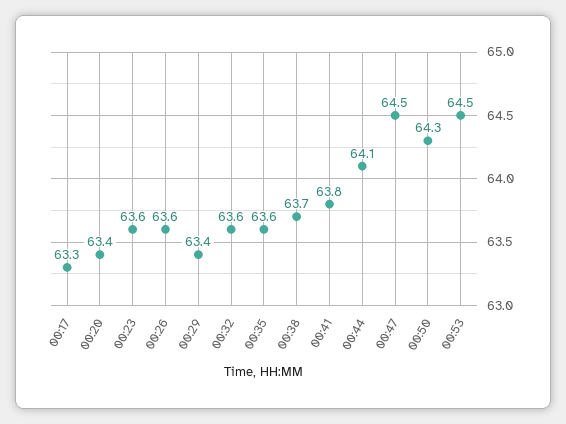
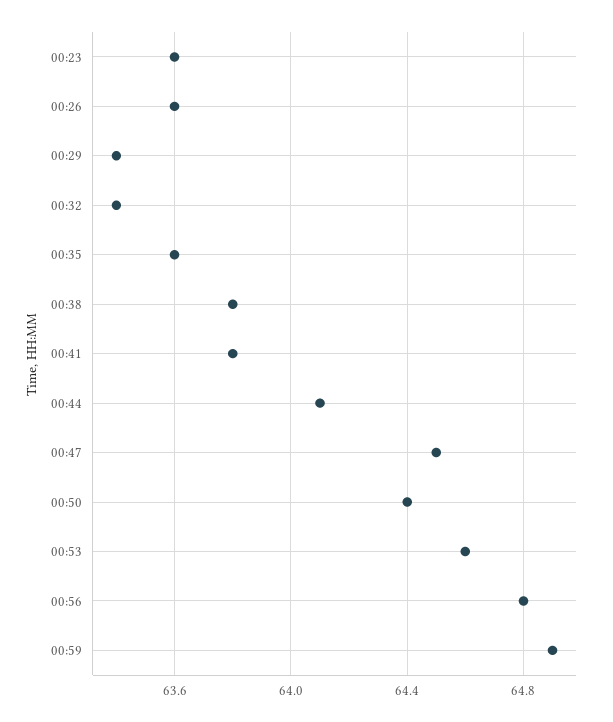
00:17: 63.3 -> none
00:20: 63.4 -> none
00:32: 63.6 -> 63.4
00:38: 63.7 -> 63.8
00:50: 64.3 -> 64.4
00:53: 64.5 -> 64.6
00:56: none -> 64.8
00:59: none -> 64.9

